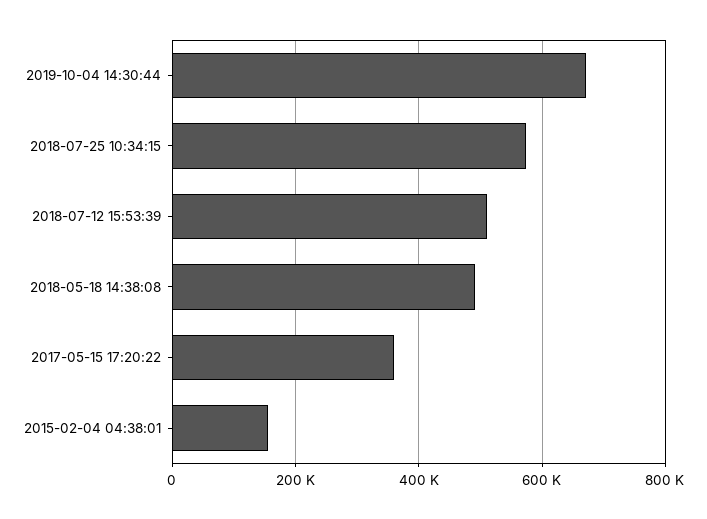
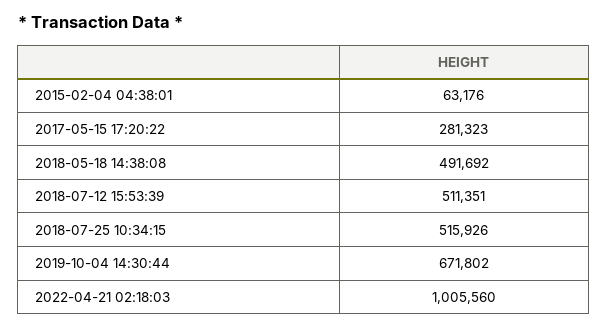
2018-07-25 10:34:15: 580000 -> 515926
2017-05-15 17:20:22: 360000 -> 281323
2015-02-04 04:38:01: 160000 -> 63176
2022-04-21 02:18:03: none -> 1005560

